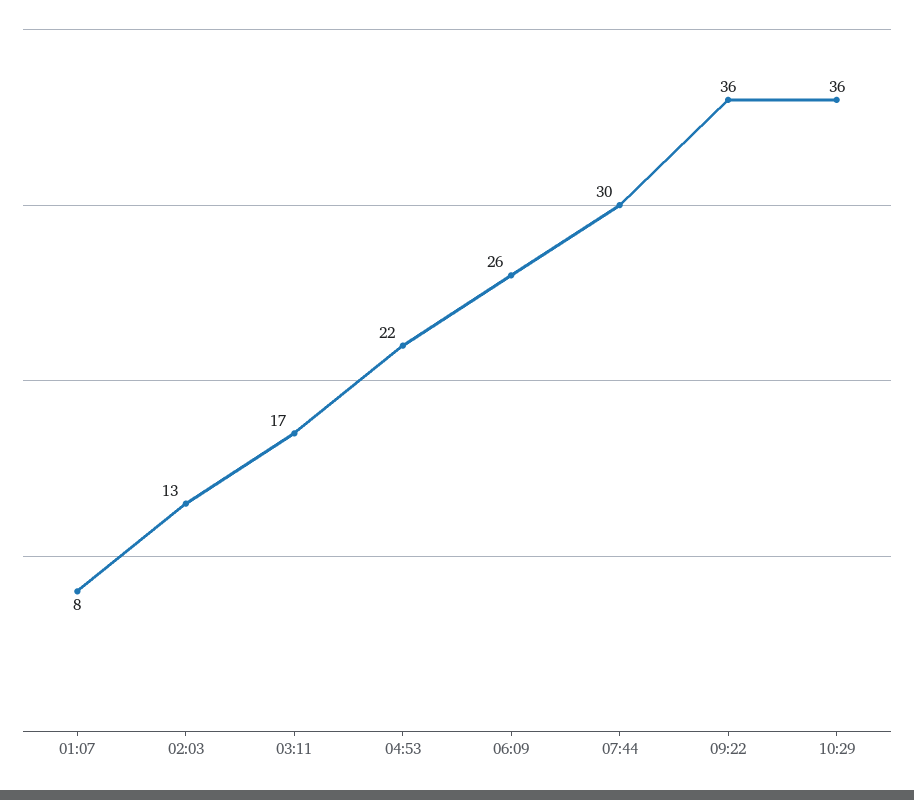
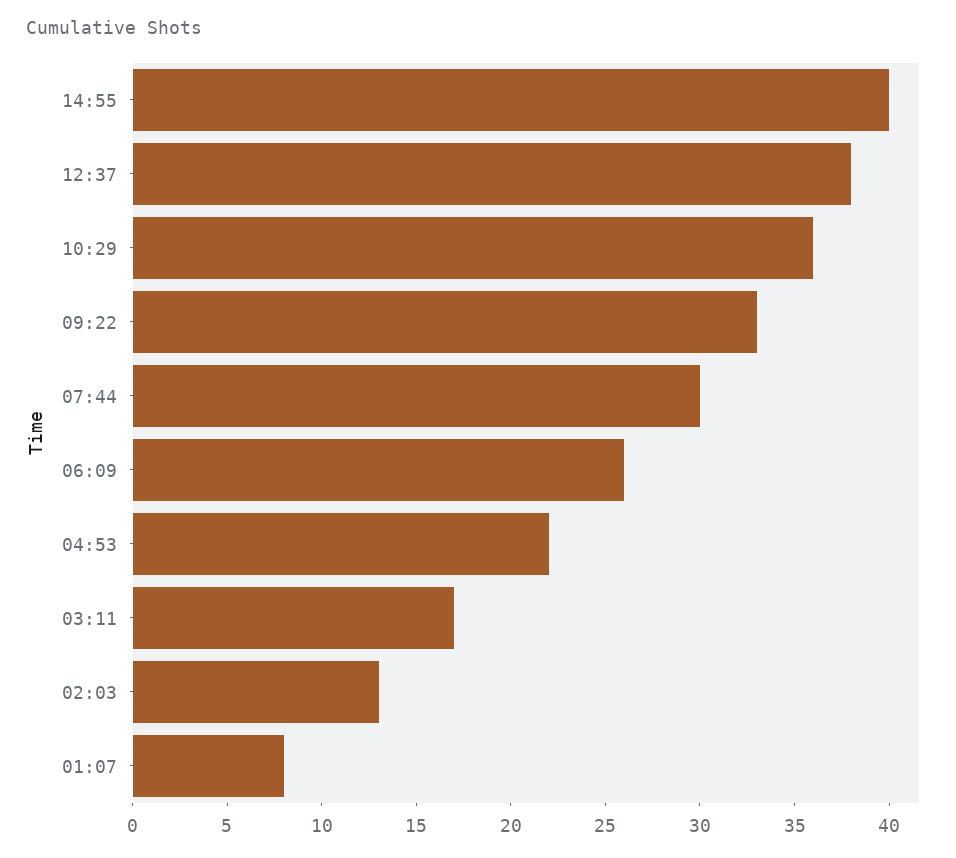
09:22: 36 -> 33
14:55: none -> 40
12:37: none -> 38

